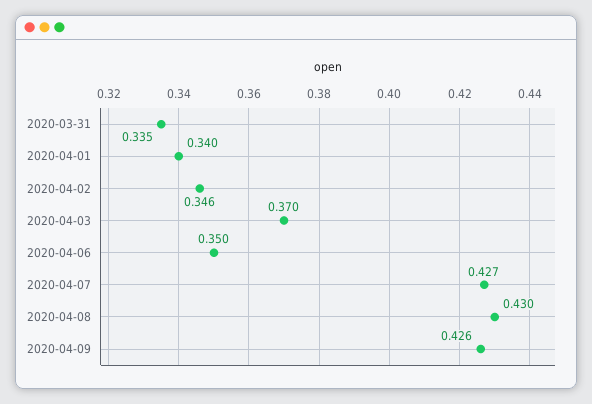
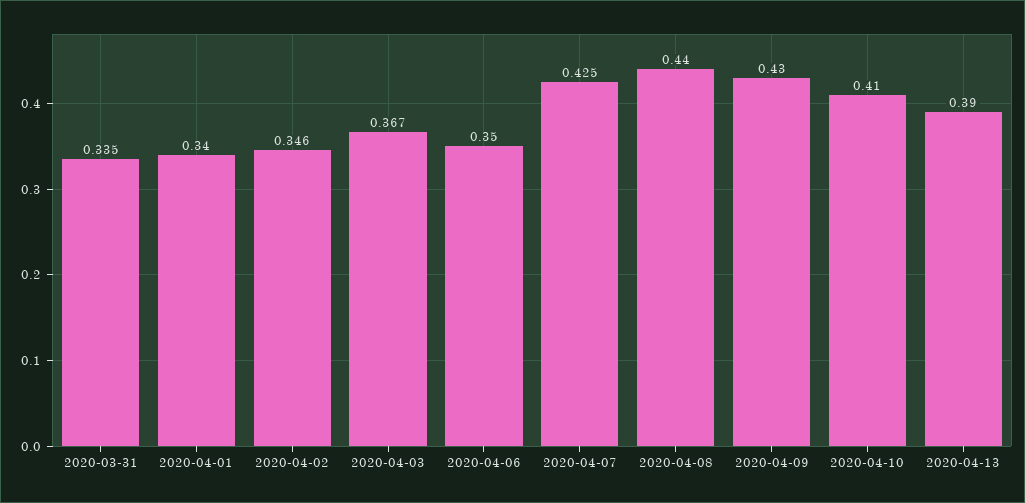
2020-04-03: 0.37 -> 0.367
2020-04-07: 0.427 -> 0.425
2020-04-08: 0.43 -> 0.44
2020-04-09: 0.426 -> 0.43
2020-04-10: none -> 0.41
2020-04-13: none -> 0.39

